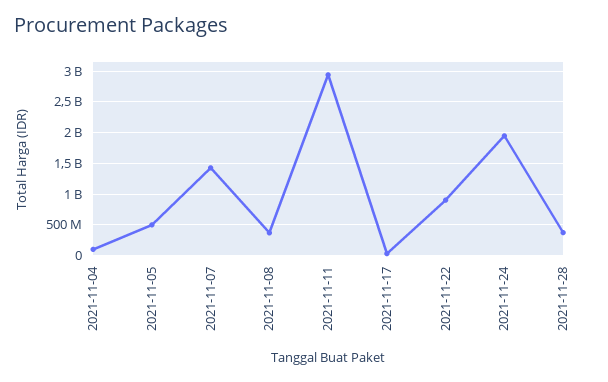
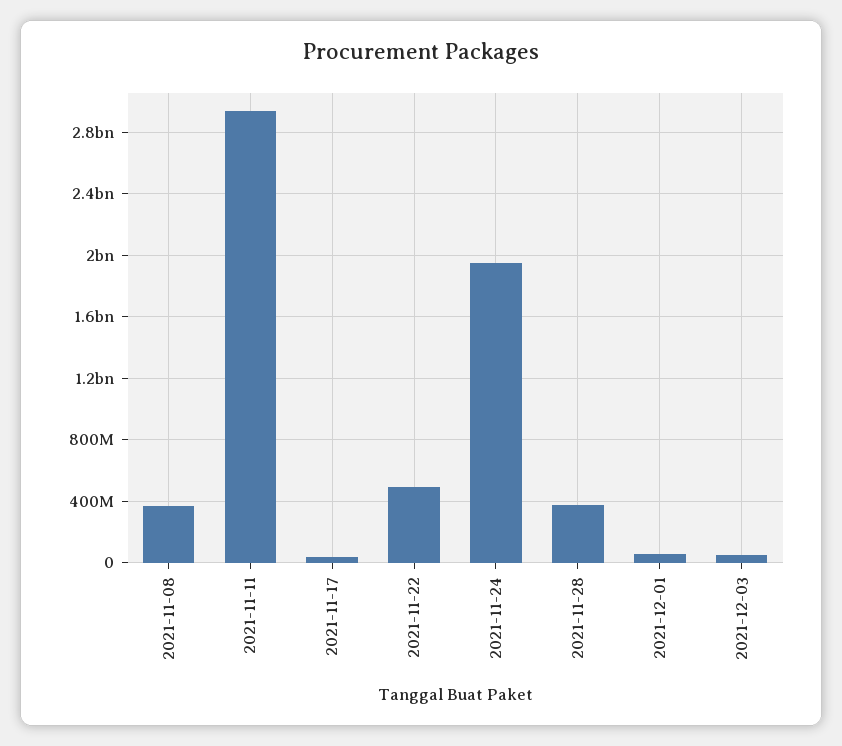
2021-11-04: 100000000 -> none
2021-11-05: 500000000 -> none
2021-11-07: 1400000000 -> none
2021-11-22: 900000000 -> 500000000
2021-12-01: none -> 50000000
2021-12-03: none -> 50000000

